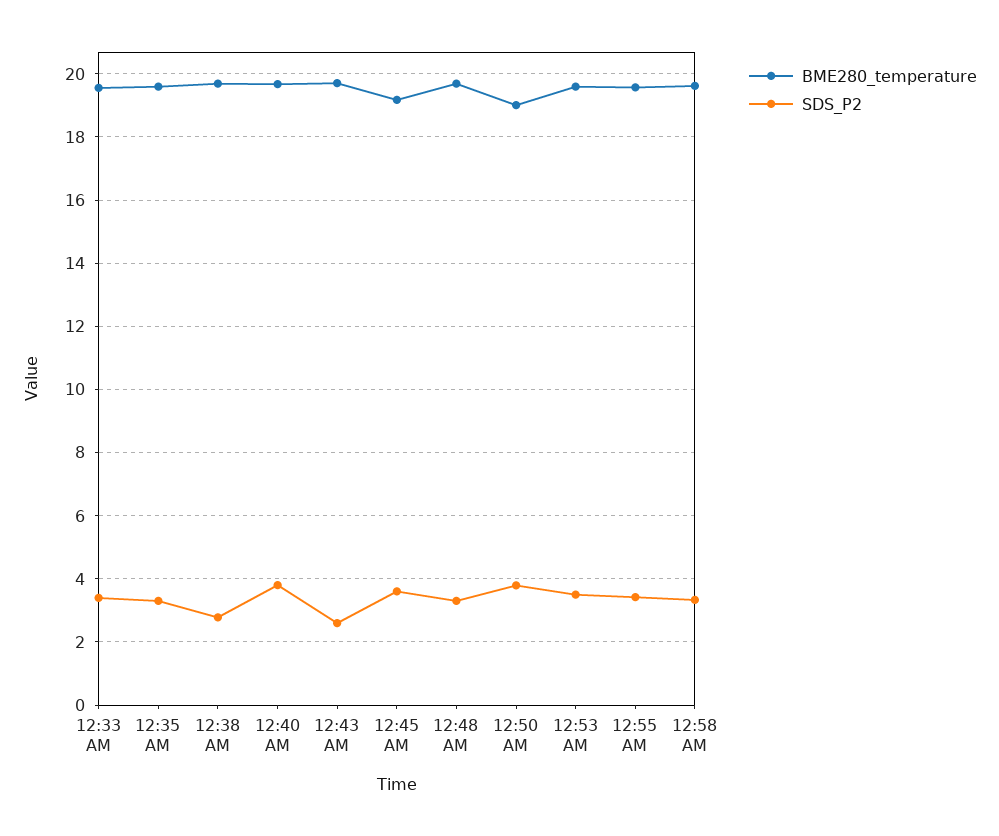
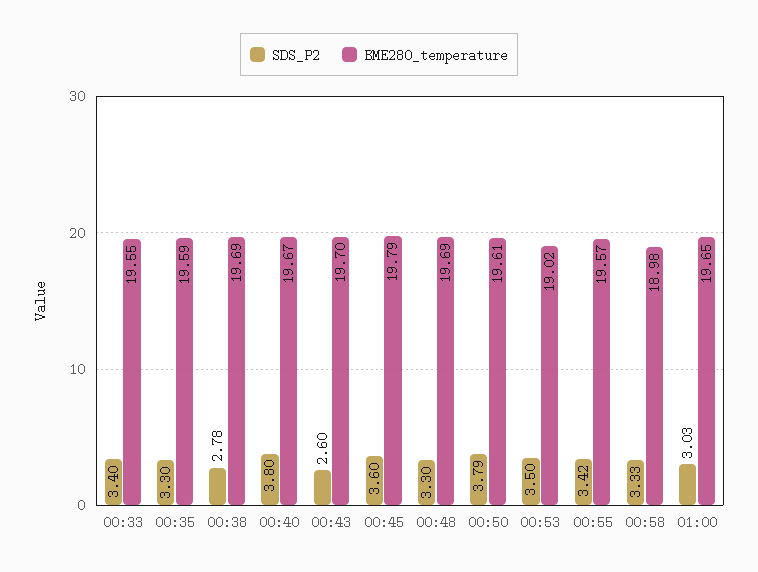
BME280_temperature, 12:45 AM: 19.2 -> 19.79
BME280_temperature, 12:50 AM: 19 -> 19.61
BME280_temperature, 12:53 AM: 19.6 -> 19.02
BME280_temperature, 12:58 AM: 19.6 -> 18.98
SDS_P2, 01:00: none -> 3.03
BME280_temperature, 01:00: none -> 19.65

